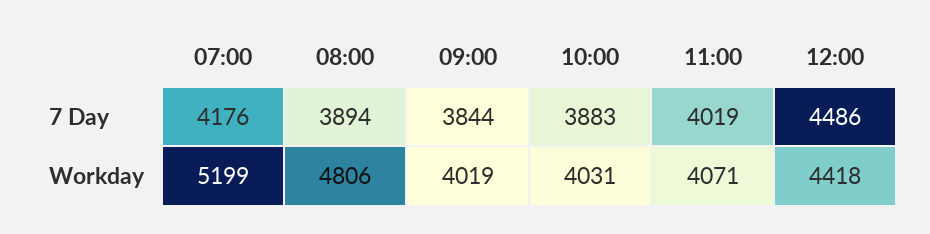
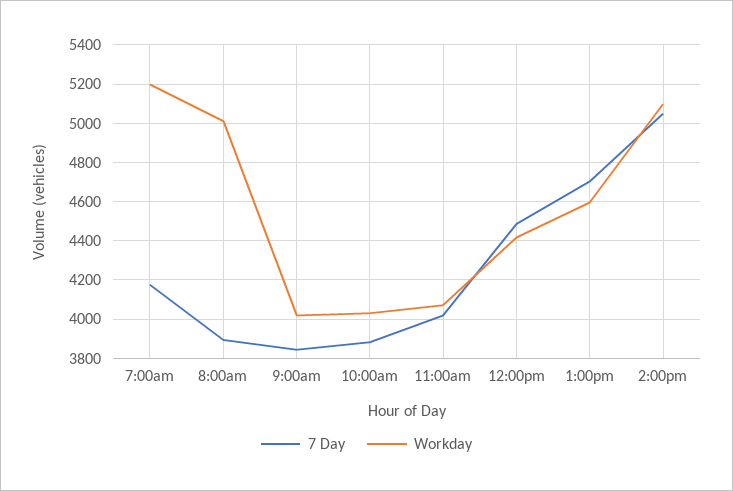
Workday, 08:00: 4806 -> 5000
7 Day, 1:00pm: none -> 4700
Workday, 1:00pm: none -> 4600
7 Day, 2:00pm: none -> 5050
Workday, 2:00pm: none -> 5100

